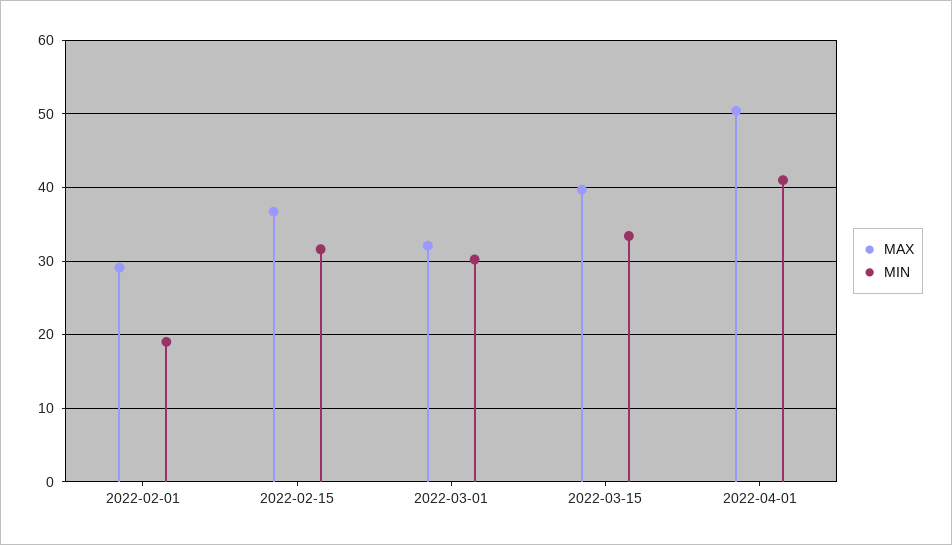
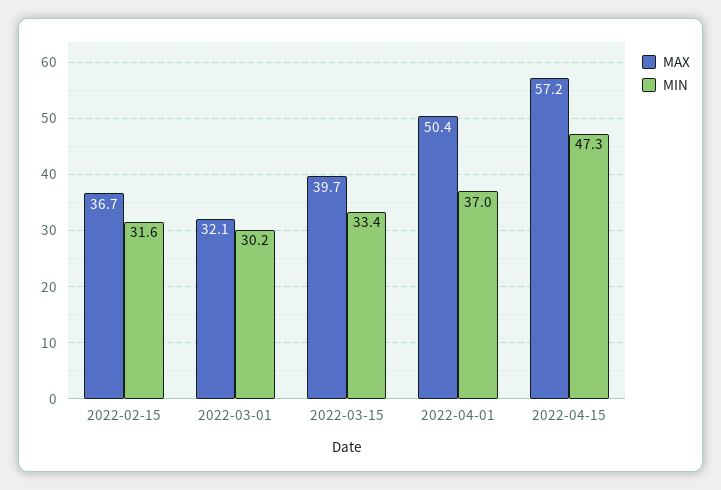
MAX, 2022-02-01: 29 -> none
MIN, 2022-02-01: 19 -> none
MIN, 2022-04-01: 41 -> 37
MAX, 2022-04-15: none -> 57.2
MIN, 2022-04-15: none -> 47.3

